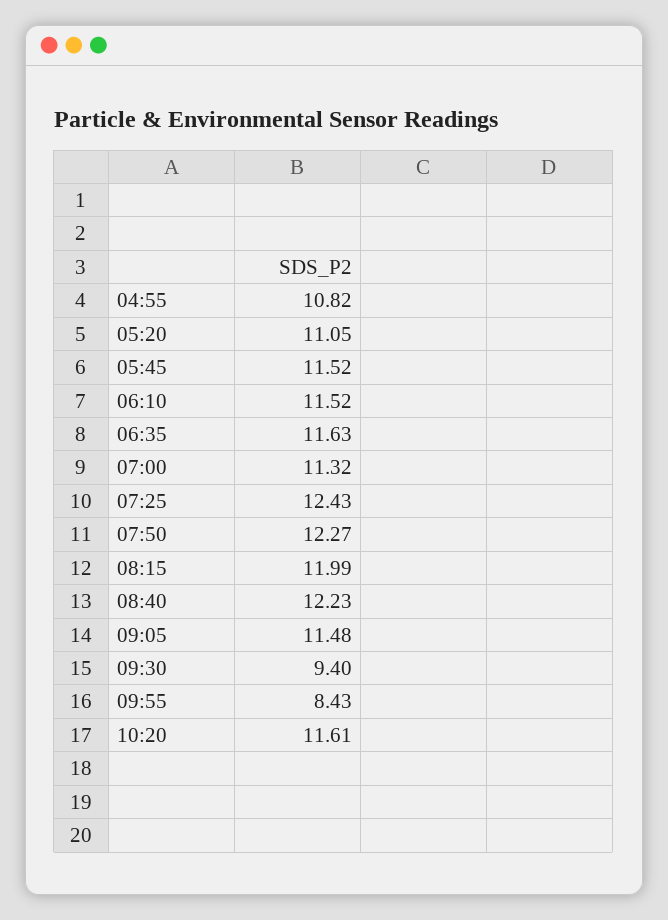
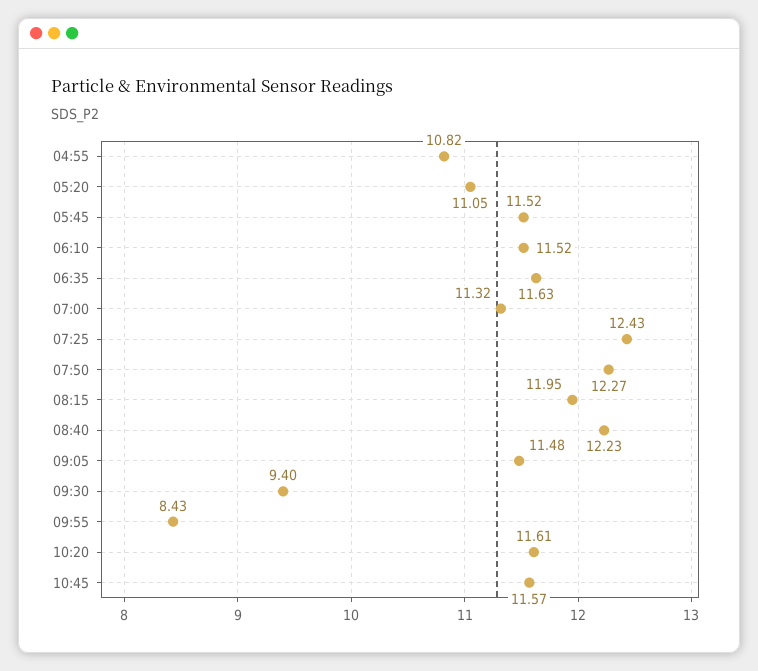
08:15: 11.99 -> 11.95
10:45: none -> 11.57

